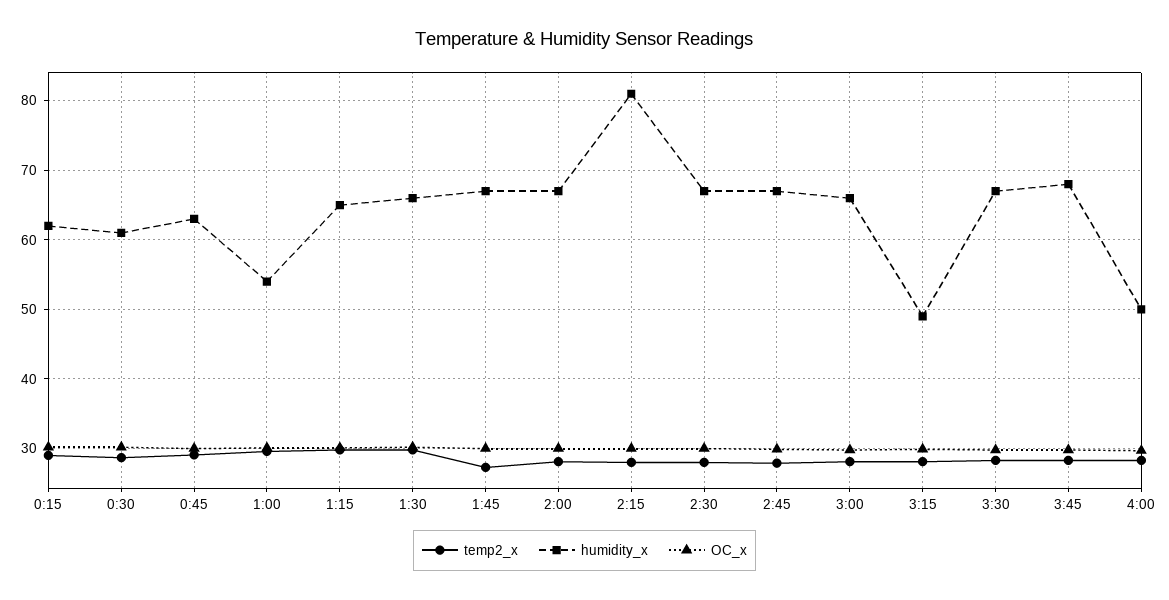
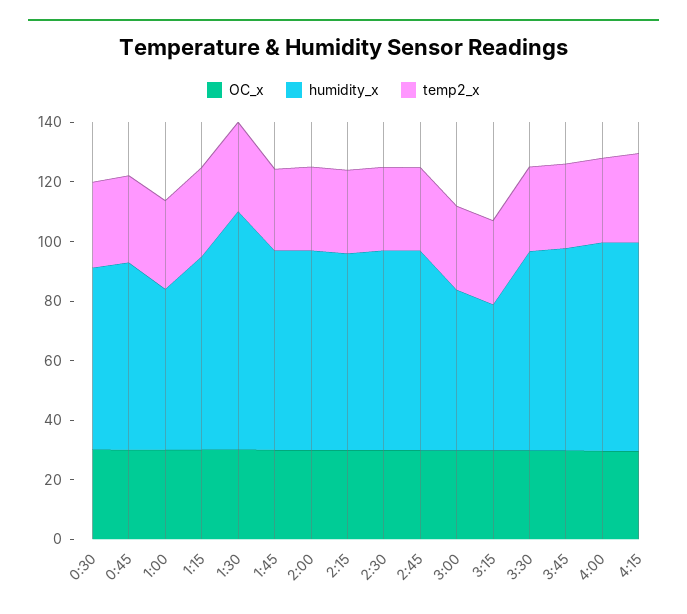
temp2_x, 0:15: 29 -> none
humidity_x, 0:15: 62 -> none
OC_x, 0:15: 30 -> none
humidity_x, 1:30: 66 -> 80
humidity_x, 2:15: 81 -> 65
humidity_x, 3:00: 66 -> 55
humidity_x, 4:00: 50 -> 70
OC_x, 4:15: none -> 30
humidity_x, 4:15: none -> 70
temp2_x, 4:15: none -> 30

